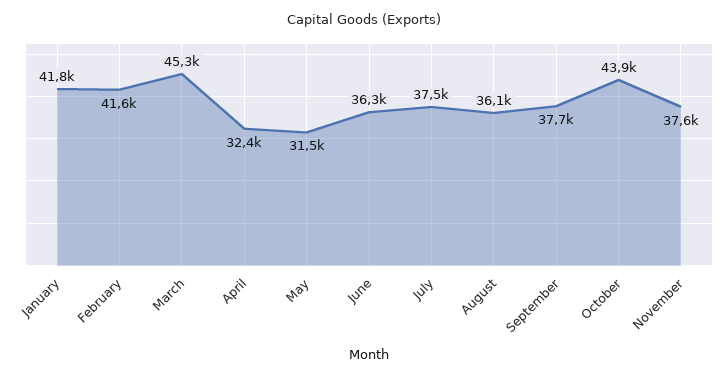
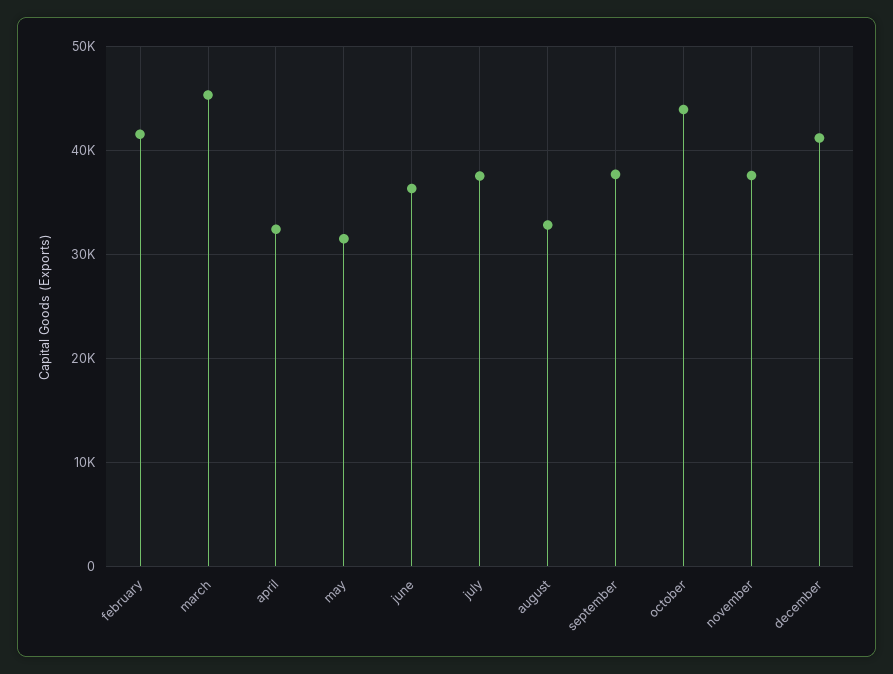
January: 41800 -> none
August: 36100 -> 33000
december: none -> 41000

